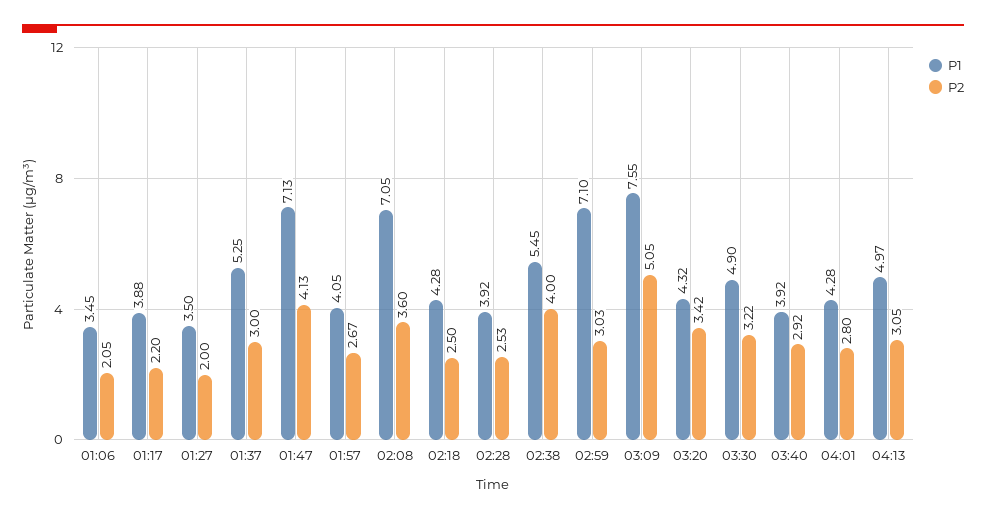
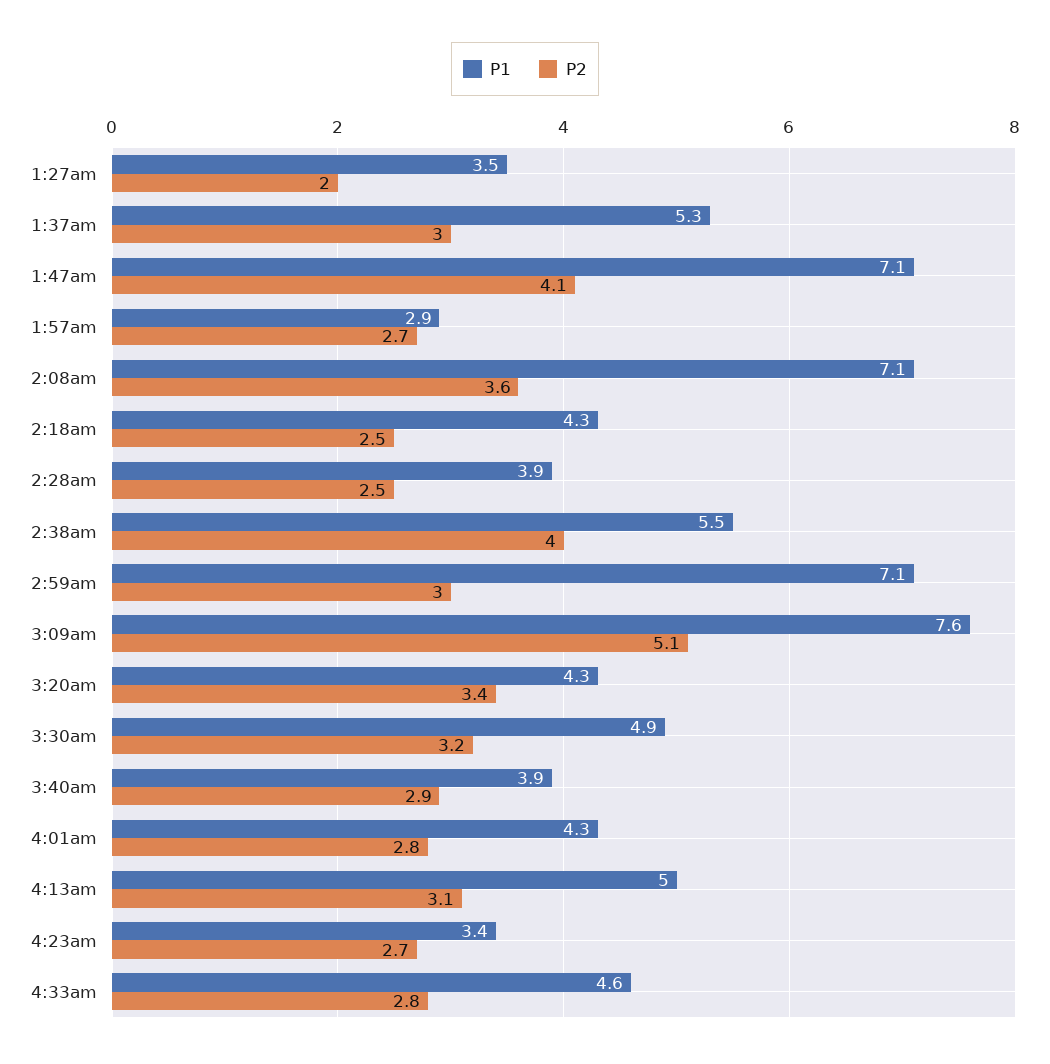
P1, 01:06: 3.45 -> none
P2, 01:06: 2.05 -> none
P1, 01:17: 3.88 -> none
P2, 01:17: 2.2 -> none
P1, 01:57: 4.05 -> 2.9
P1, 4:23am: none -> 3.4
P2, 4:23am: none -> 2.7
P1, 4:33am: none -> 4.6
P2, 4:33am: none -> 2.8

